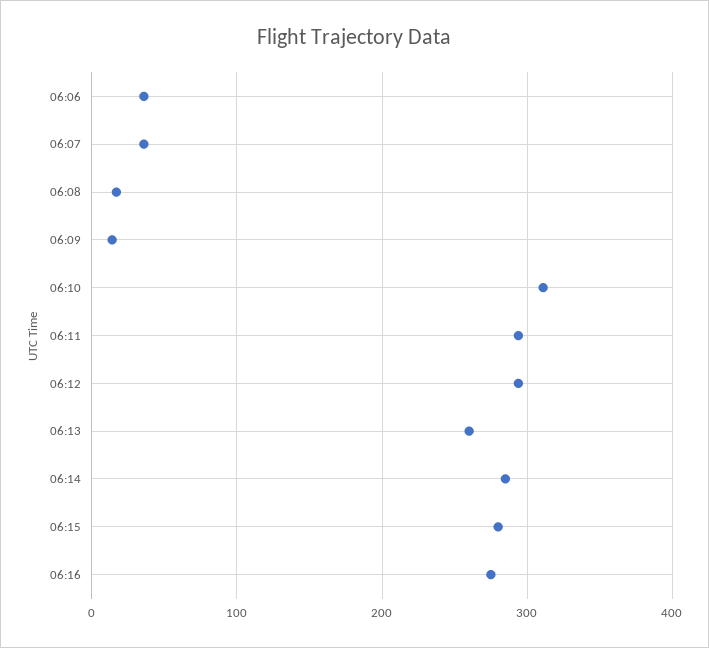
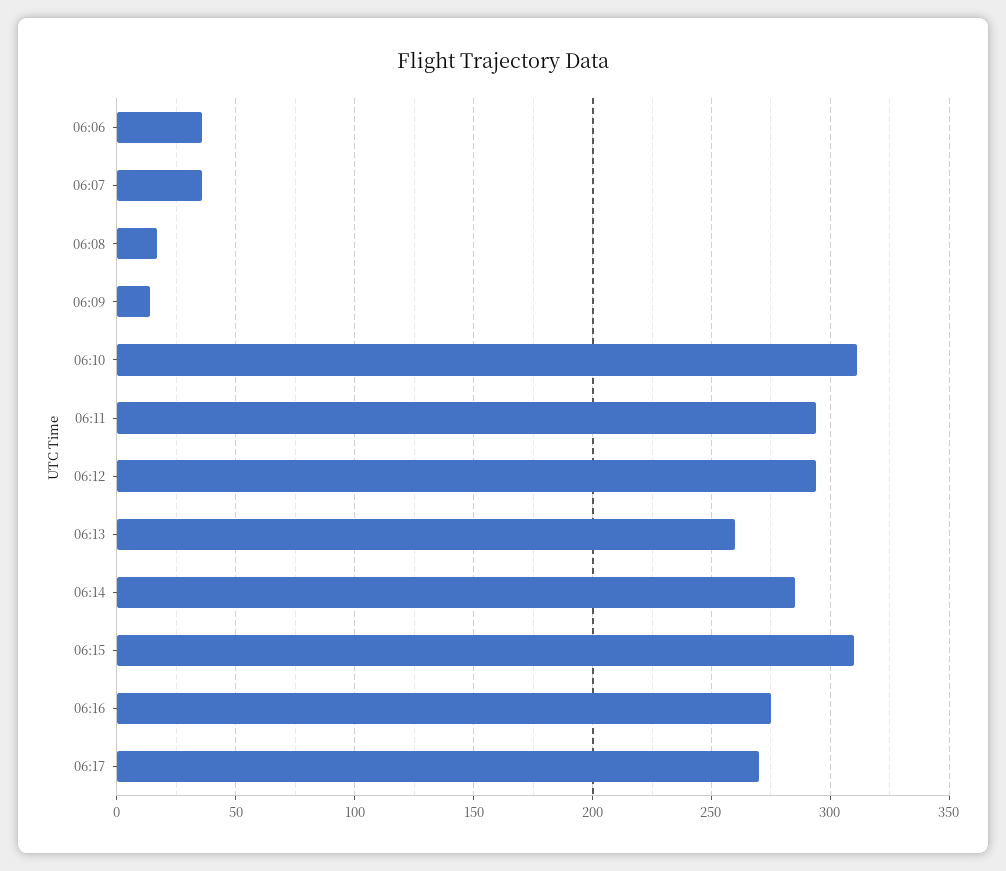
06:15: 280 -> 310
06:17: none -> 270

